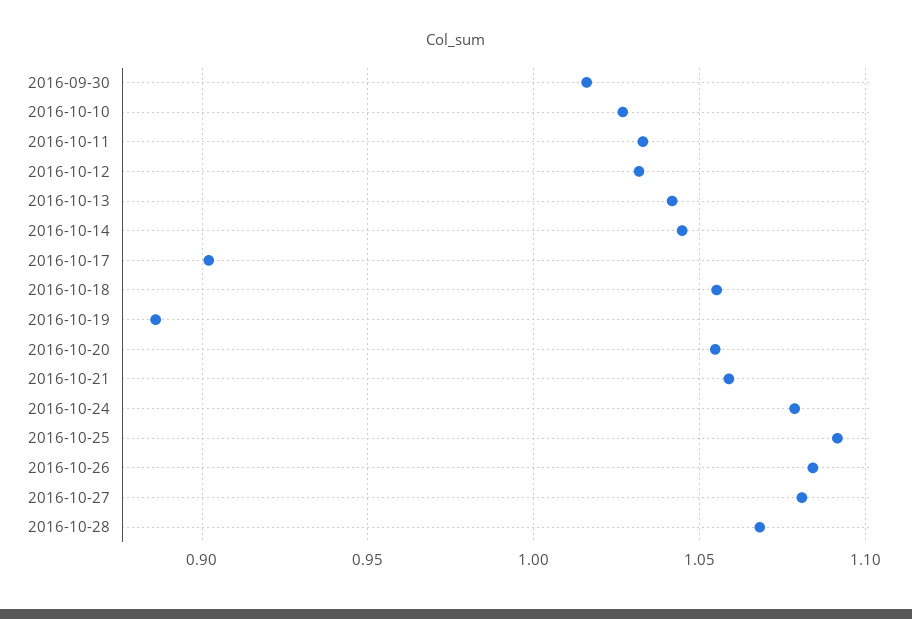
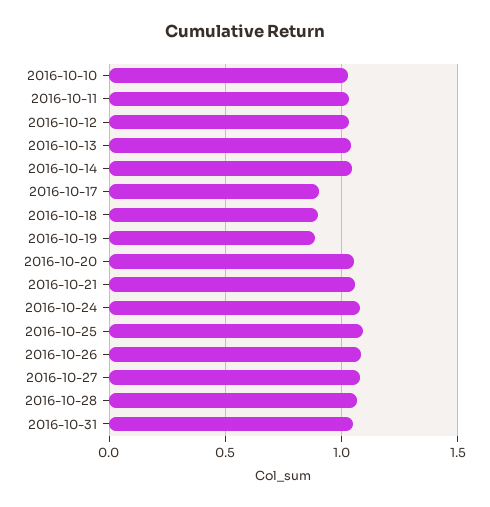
2016-09-30: 1.015 -> none
2016-10-18: 1.055 -> 0.9
2016-10-31: none -> 1.05

